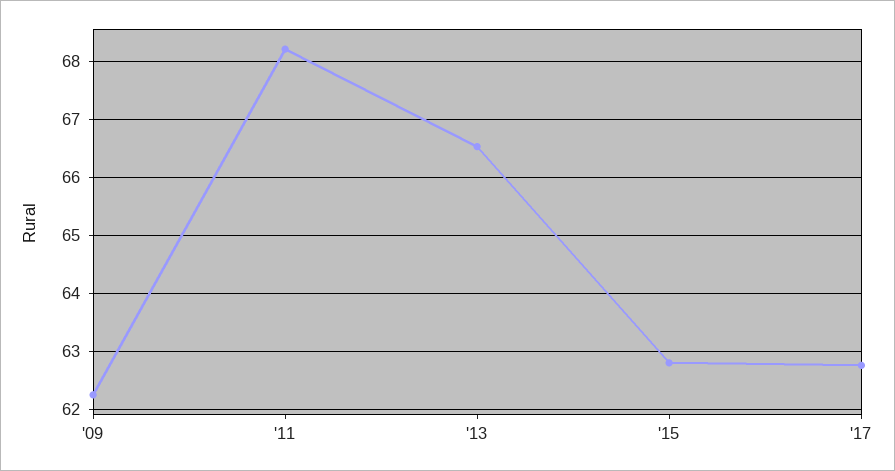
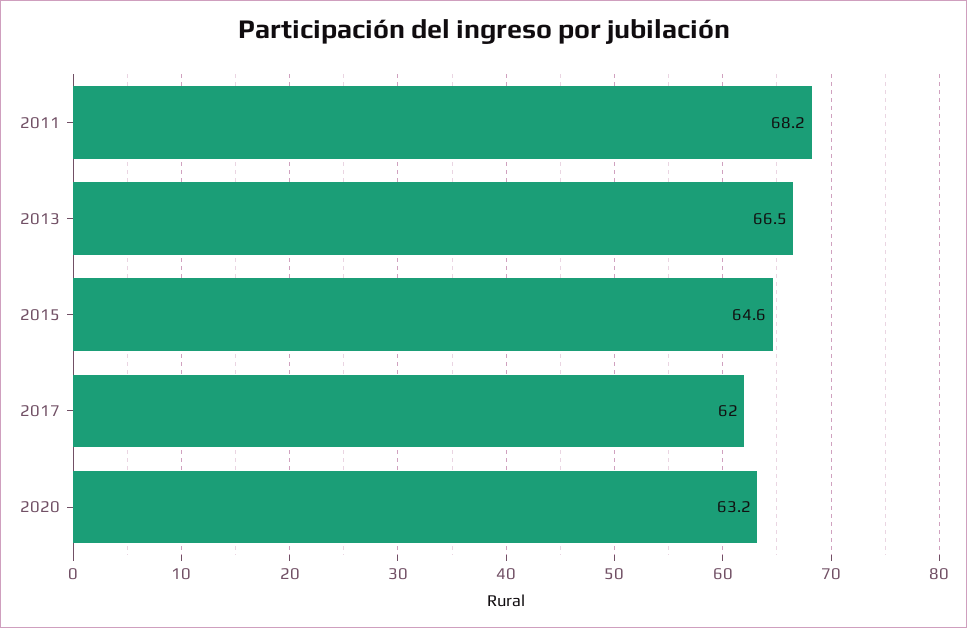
'09: 62.2 -> none
'15: 62.8 -> 64.6
'17: 62.8 -> 62
2020: none -> 63.2

